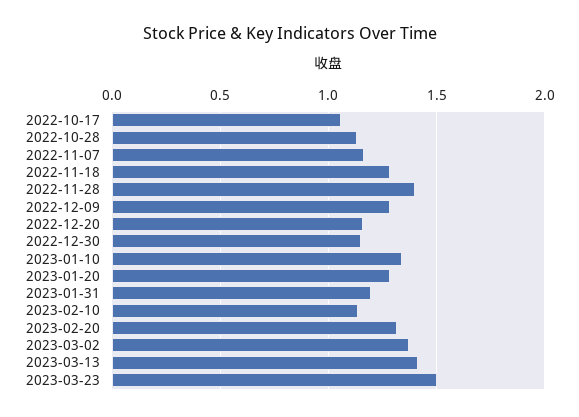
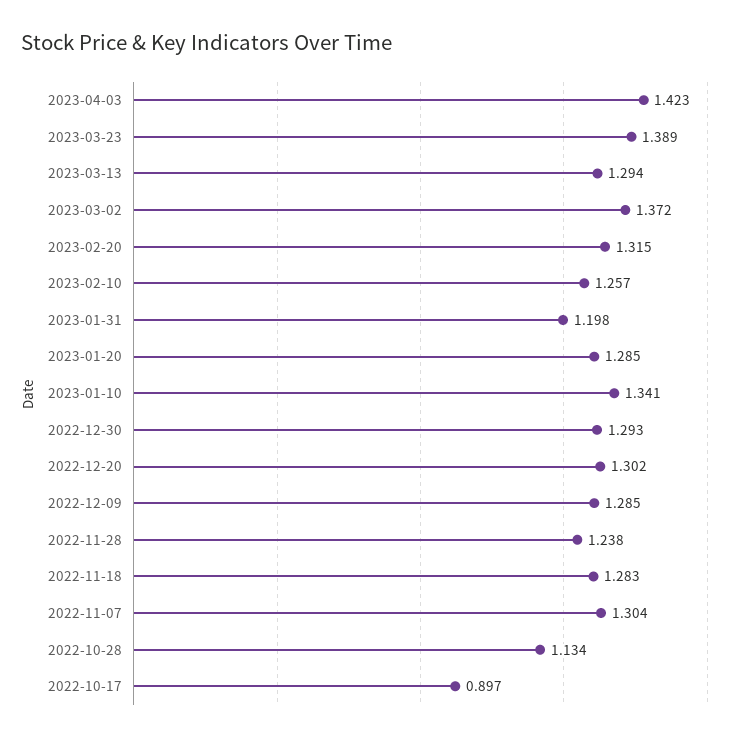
2022-10-17: 1.05 -> 0.897
2022-11-07: 1.15 -> 1.304
2022-11-28: 1.4 -> 1.238
2022-12-20: 1.15 -> 1.302
2022-12-30: 1.15 -> 1.293
2023-02-10: 1.15 -> 1.257
2023-03-13: 1.4 -> 1.294
2023-03-23: 1.5 -> 1.389
2023-04-03: none -> 1.423

